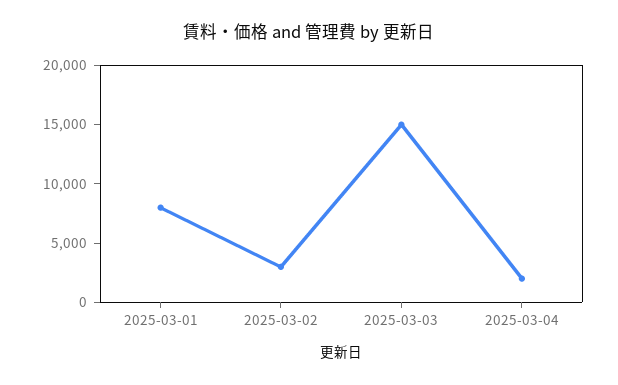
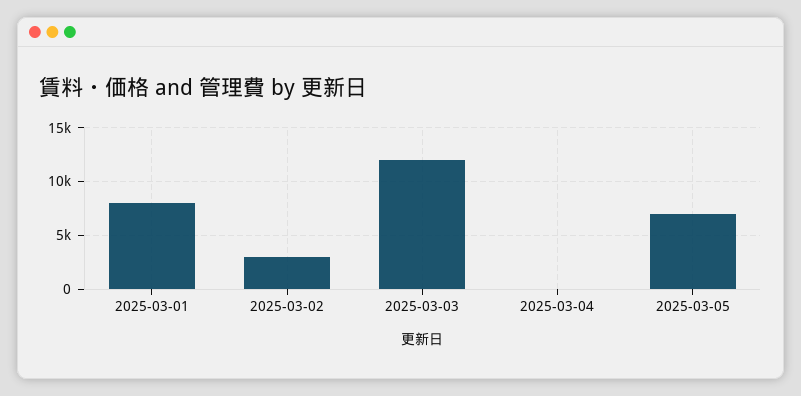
2025-03-03: 15000 -> 12000
2025-03-04: 2000 -> 0
2025-03-05: none -> 7000

